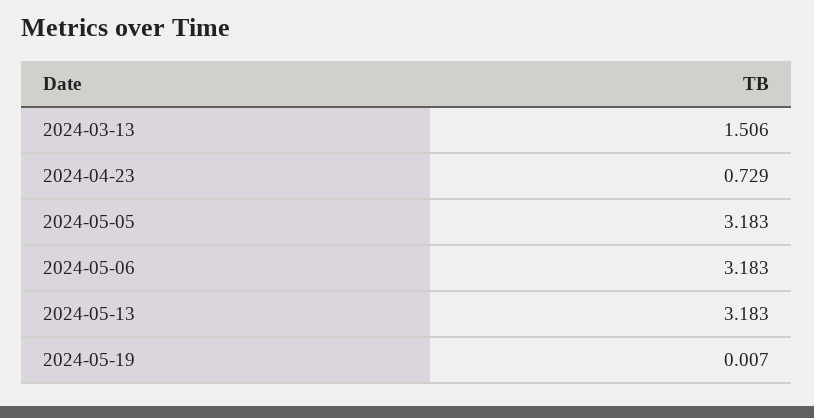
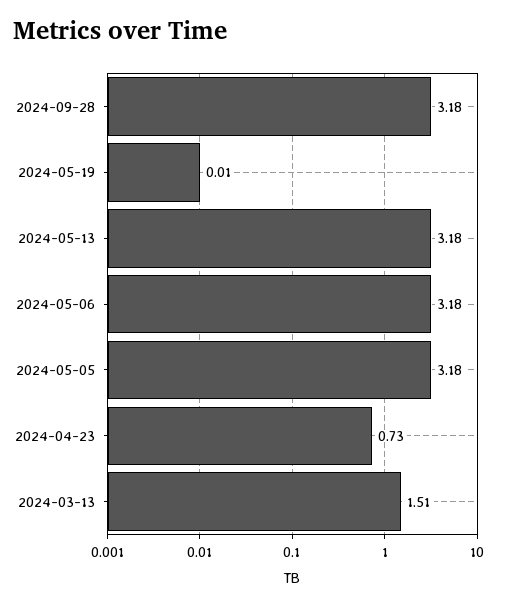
2024-09-28: none -> 3.18

